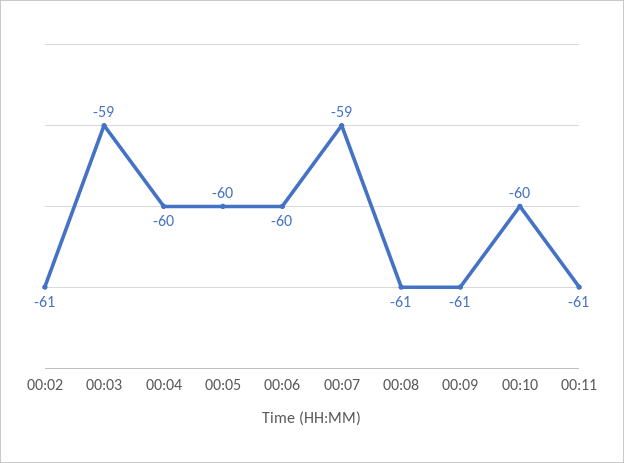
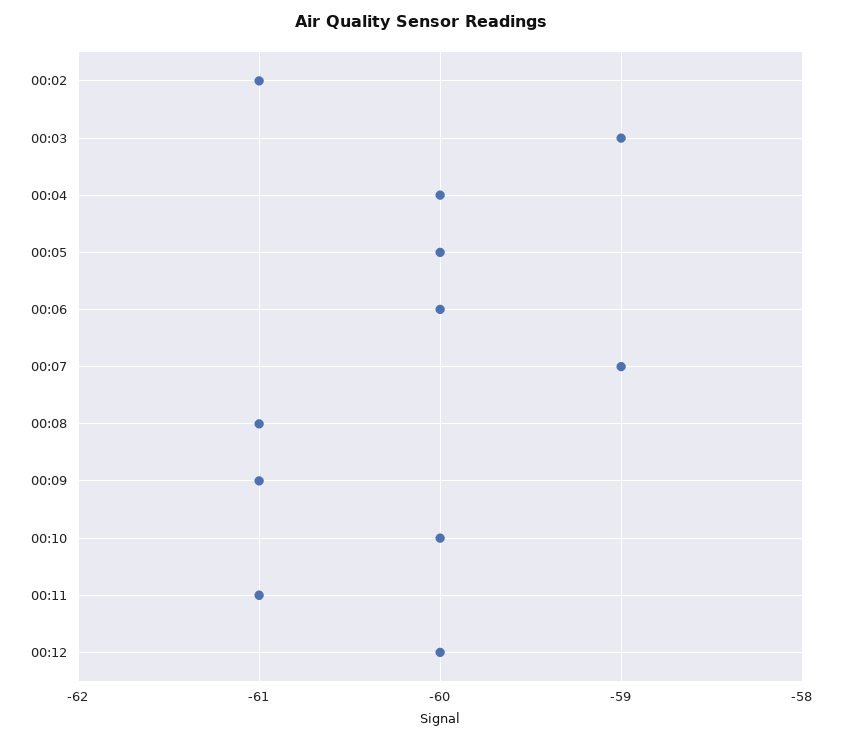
00:12: none -> -60

